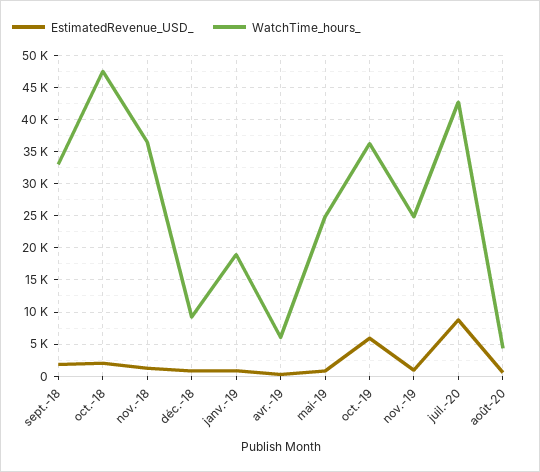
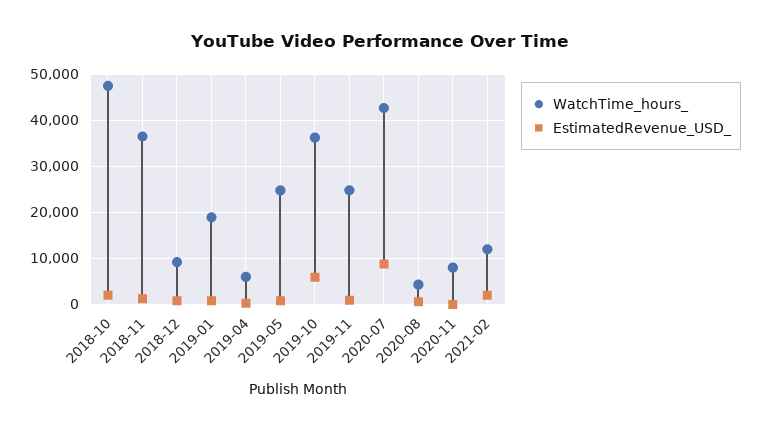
EstimatedRevenue_USD_, sept.-18: 2000 -> none
WatchTime_hours_, sept.-18: 33000 -> none
WatchTime_hours_, 2020-11: none -> 8000
EstimatedRevenue_USD_, 2020-11: none -> 0
WatchTime_hours_, 2021-02: none -> 12000
EstimatedRevenue_USD_, 2021-02: none -> 2000

